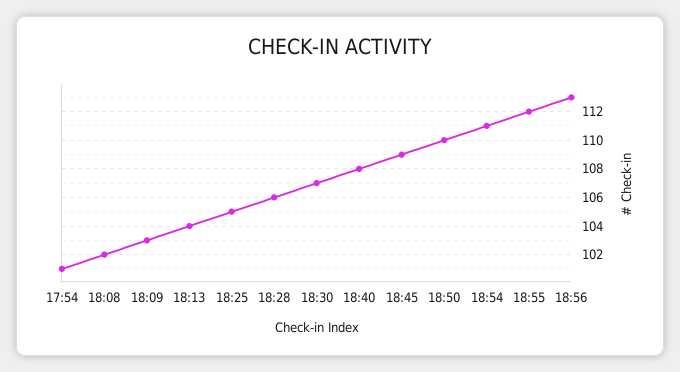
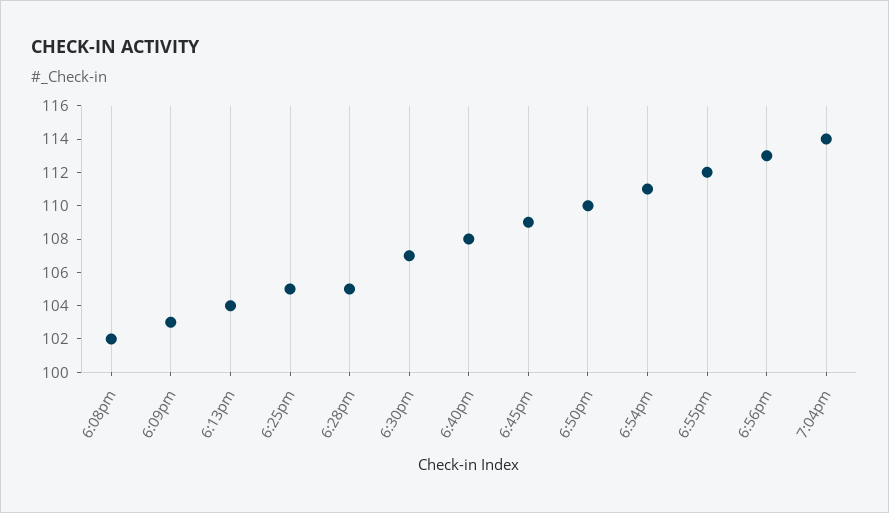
17:54: 101 -> none
18:28: 106 -> 105
7:04pm: none -> 114

